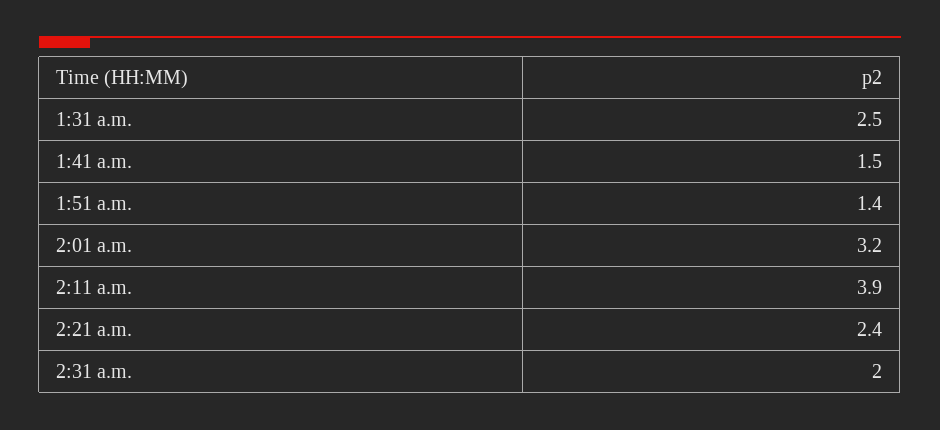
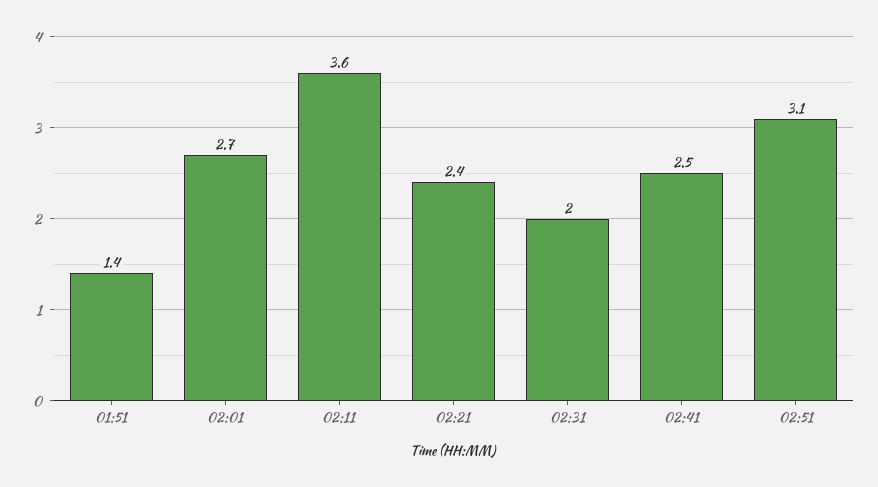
1:31 a.m.: 2.5 -> none
1:41 a.m.: 1.5 -> none
2:01 a.m.: 3.2 -> 2.7
2:11 a.m.: 3.9 -> 3.6
02:41: none -> 2.5
02:51: none -> 3.1

